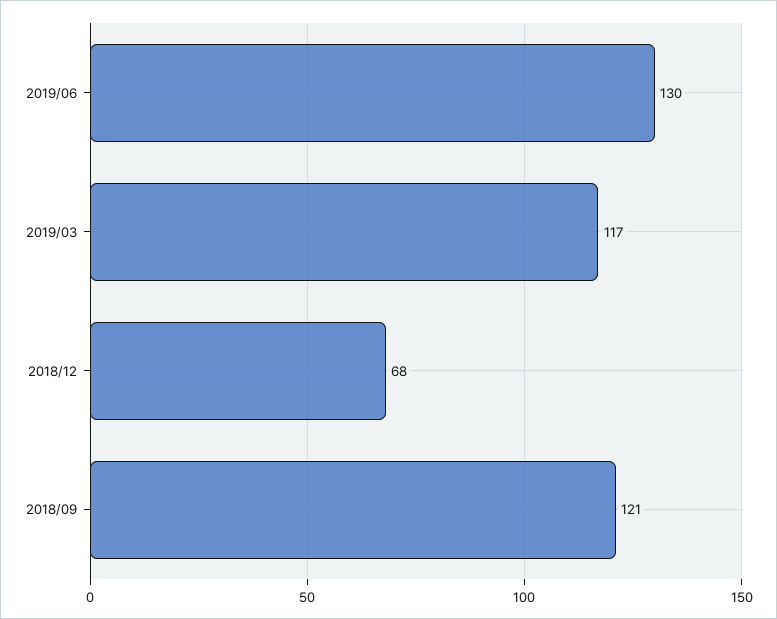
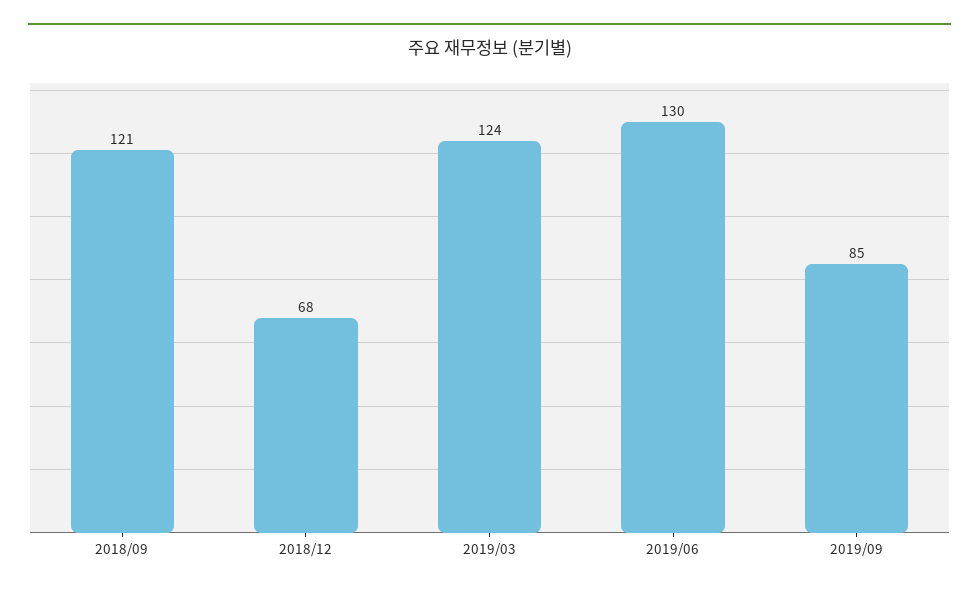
2019/03: 117 -> 124
2019/09: none -> 85

